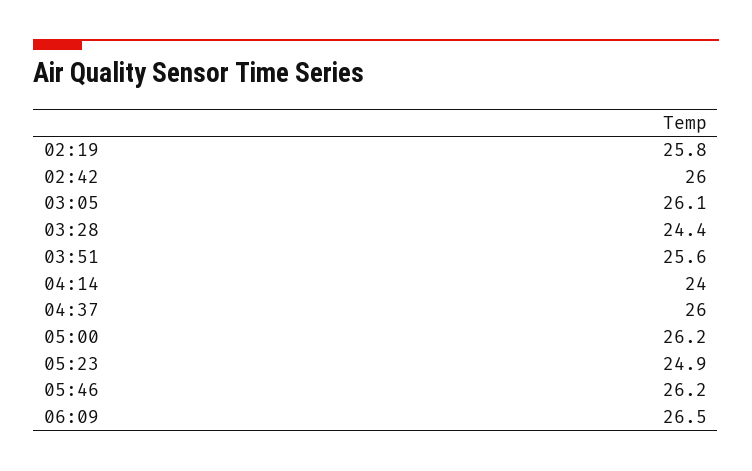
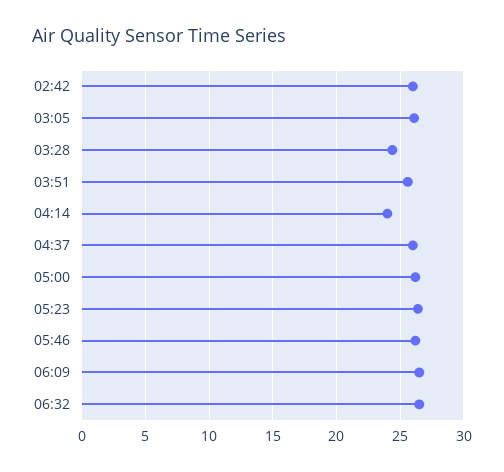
02:19: 25.8 -> none
05:23: 24.9 -> 26.5
06:32: none -> 26.5

